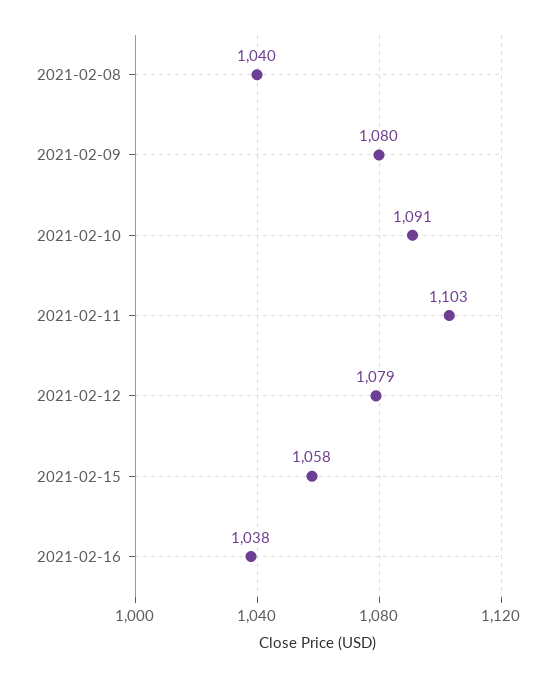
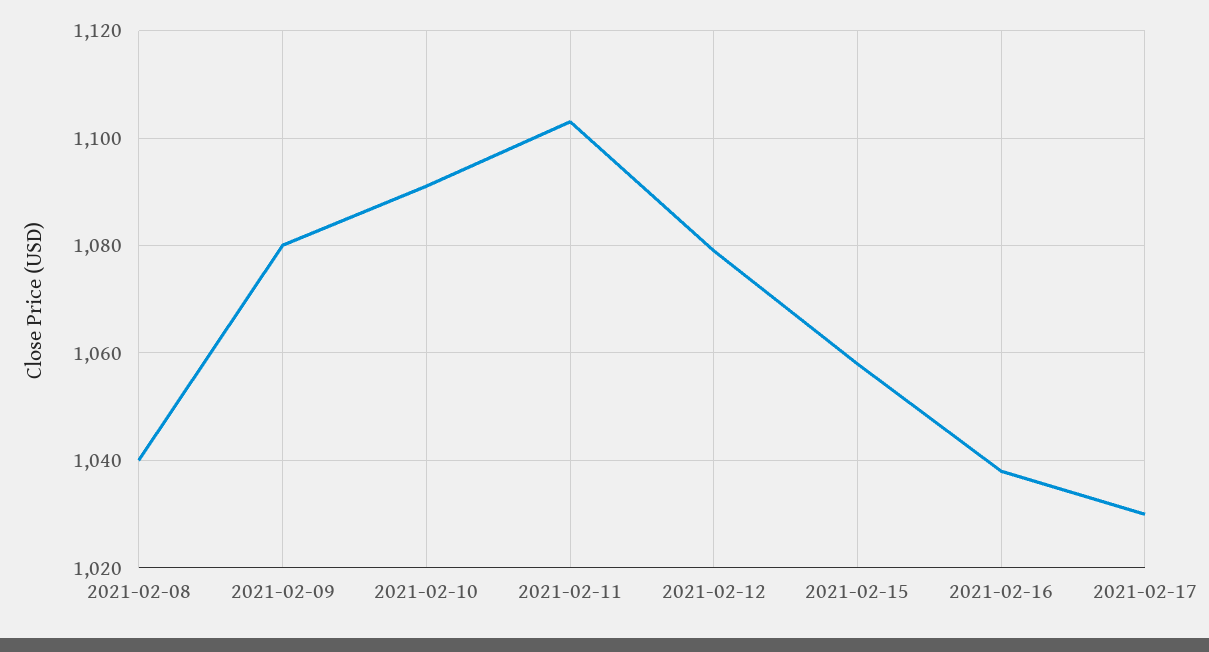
2021-02-17: none -> 1030

